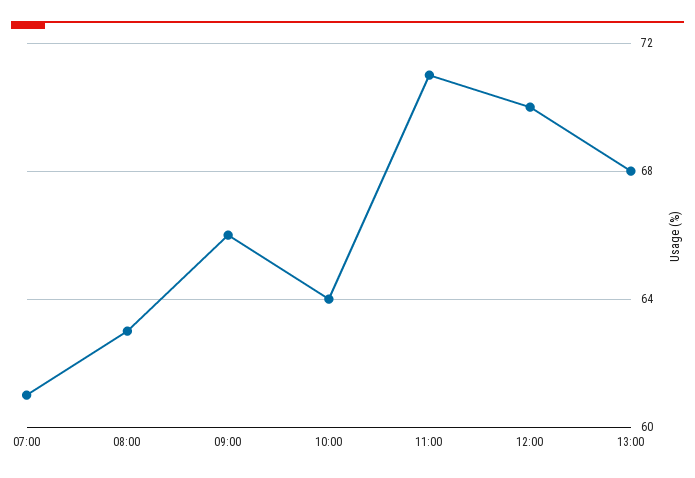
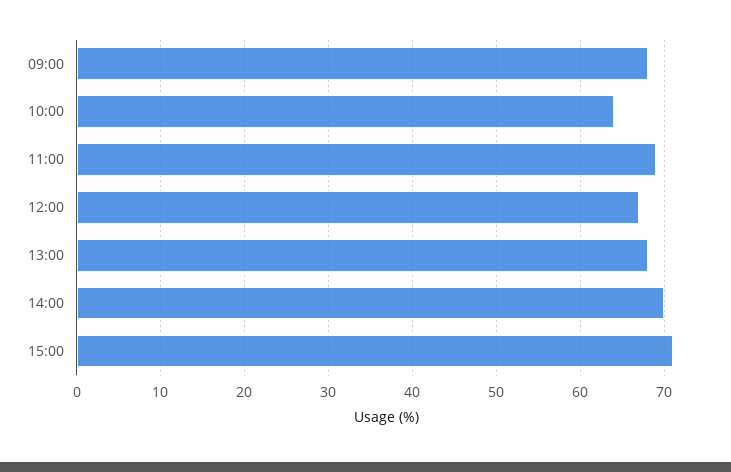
07:00: 61 -> none
08:00: 63 -> none
09:00: 66 -> 68
11:00: 71 -> 69
12:00: 70 -> 67
14:00: none -> 70
15:00: none -> 71

